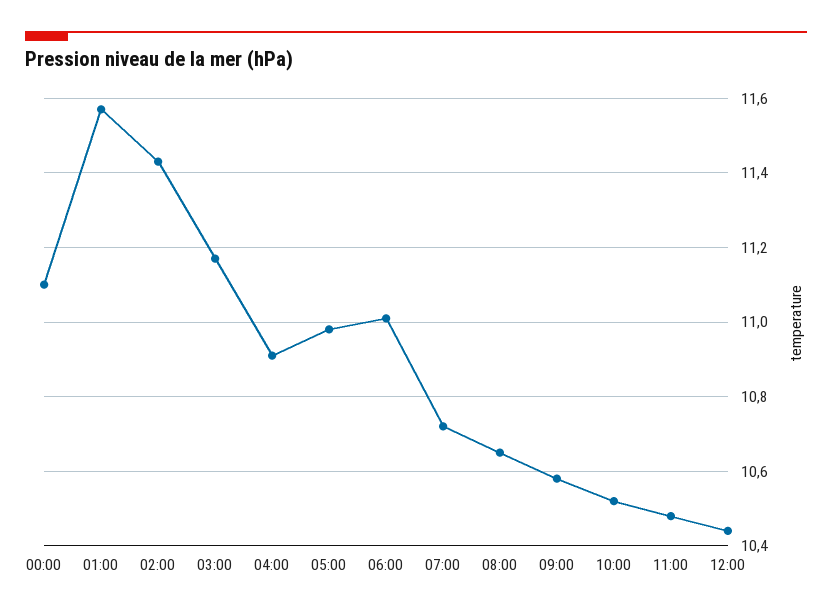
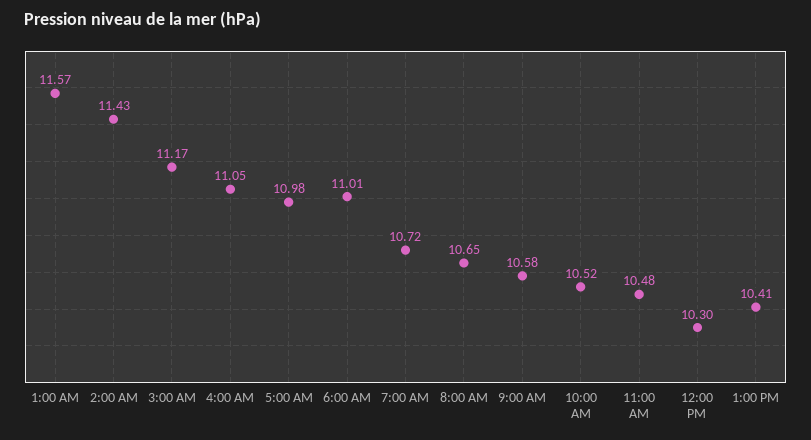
00:00: 11.1 -> none
04:00: 10.9 -> 11.05
12:00: 10.45 -> 10.3
1:00 PM: none -> 10.41

